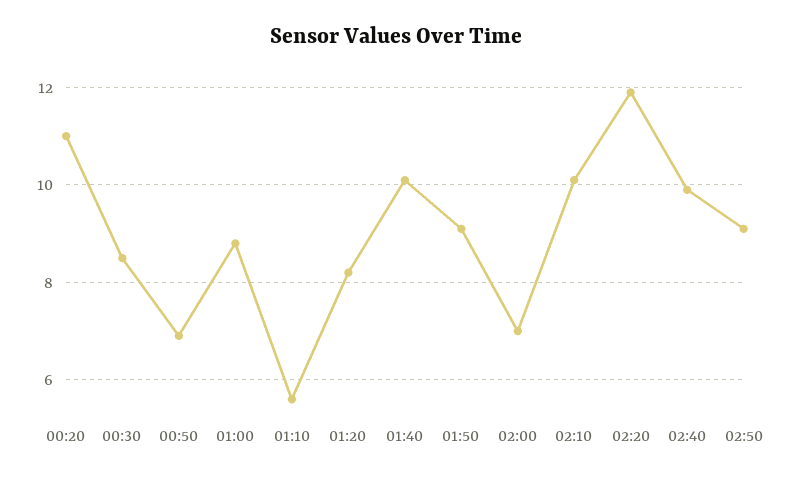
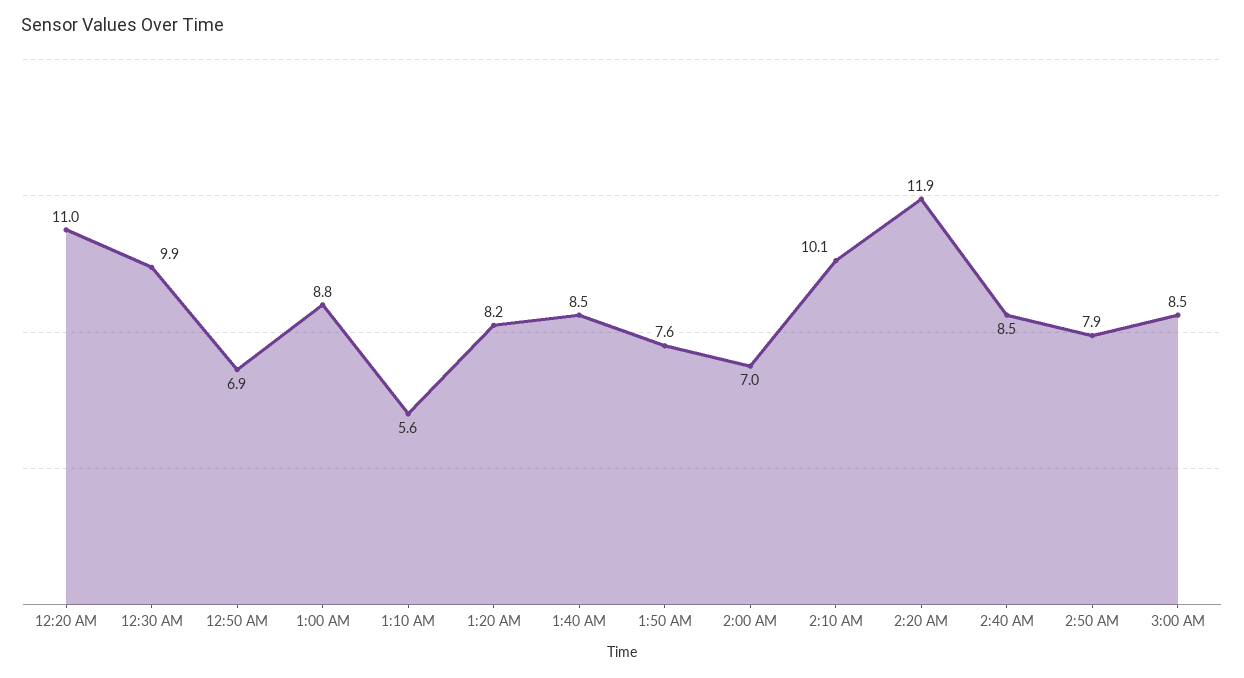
00:30: 8.5 -> 9.9
01:40: 10 -> 8.5
01:50: 9 -> 7.6
02:40: 10 -> 8.5
02:50: 9 -> 7.9
3:00 AM: none -> 8.5

